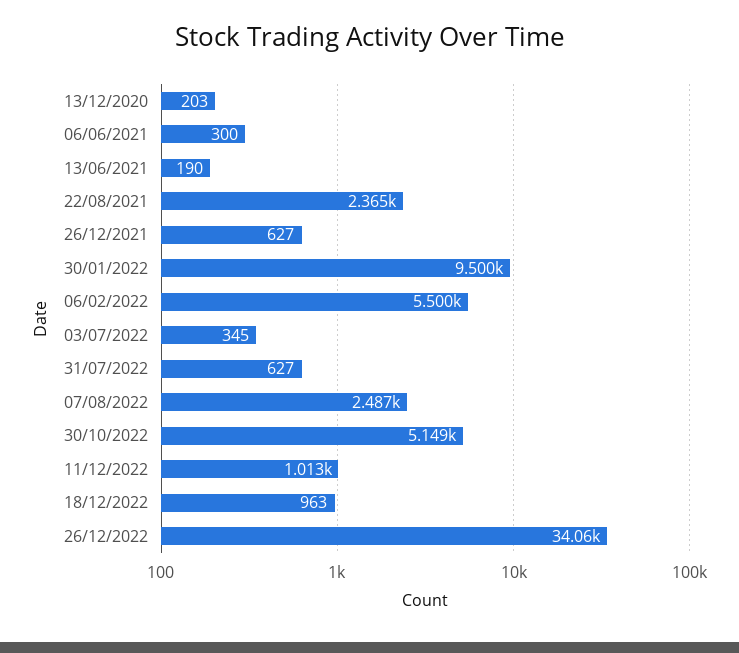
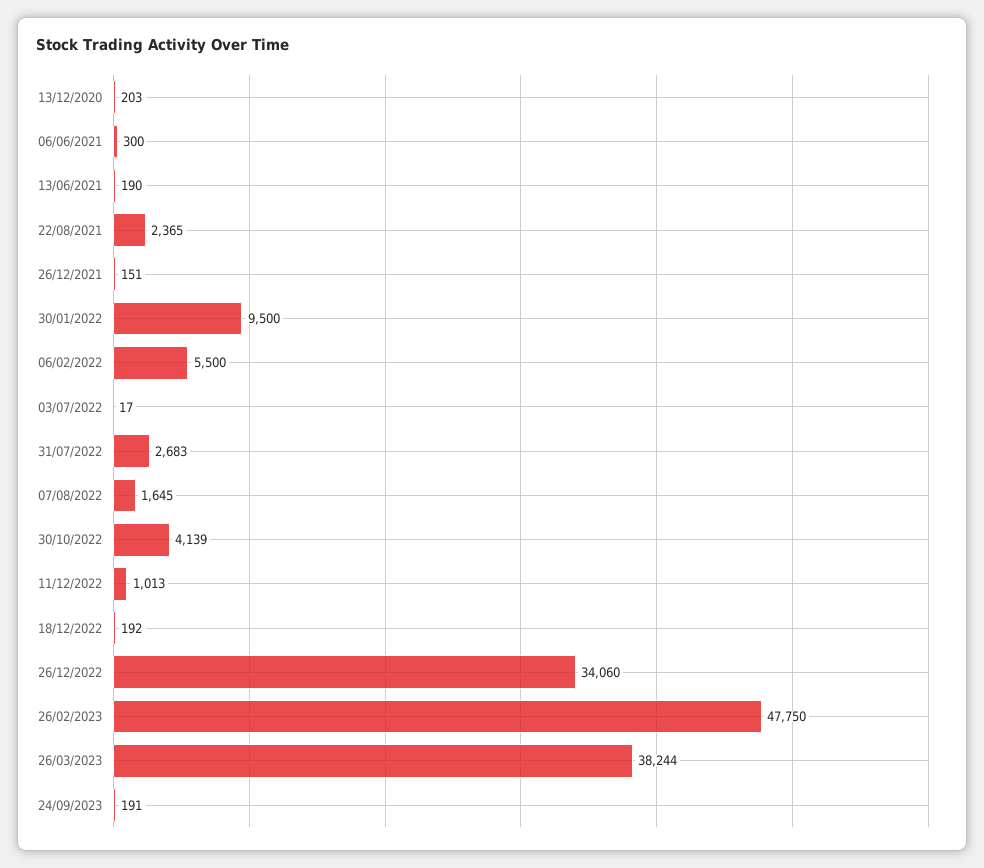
26/12/2021: 627 -> 151
03/07/2022: 345 -> 17
31/07/2022: 627 -> 2683
07/08/2022: 2487 -> 1645
30/10/2022: 5149 -> 4139
18/12/2022: 963 -> 192
26/02/2023: none -> 47750
26/03/2023: none -> 38244
24/09/2023: none -> 191

